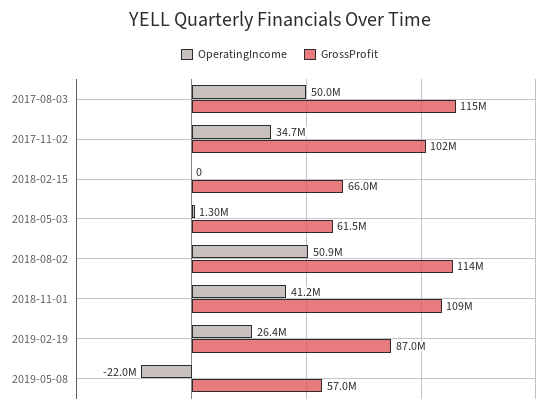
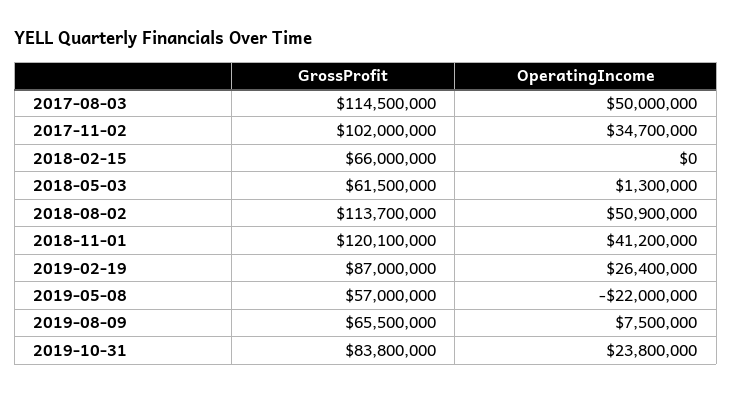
GrossProfit, 2018-11-01: 109000000 -> 120100000
GrossProfit, 2019-08-09: none -> 65500000
OperatingIncome, 2019-08-09: none -> 7500000
GrossProfit, 2019-10-31: none -> 83800000
OperatingIncome, 2019-10-31: none -> 23800000

